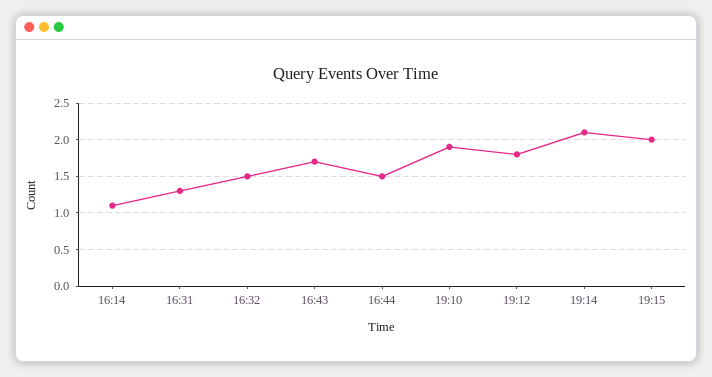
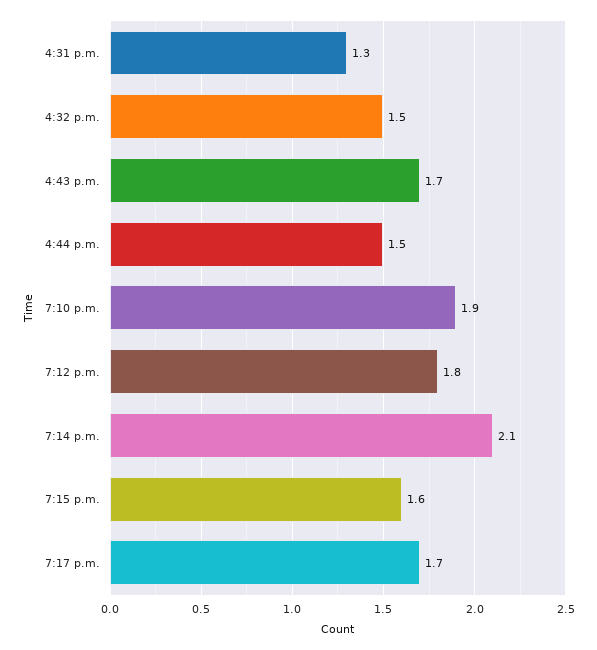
16:14: 1.1 -> none
19:15: 2 -> 1.6
7:17 p.m.: none -> 1.7

